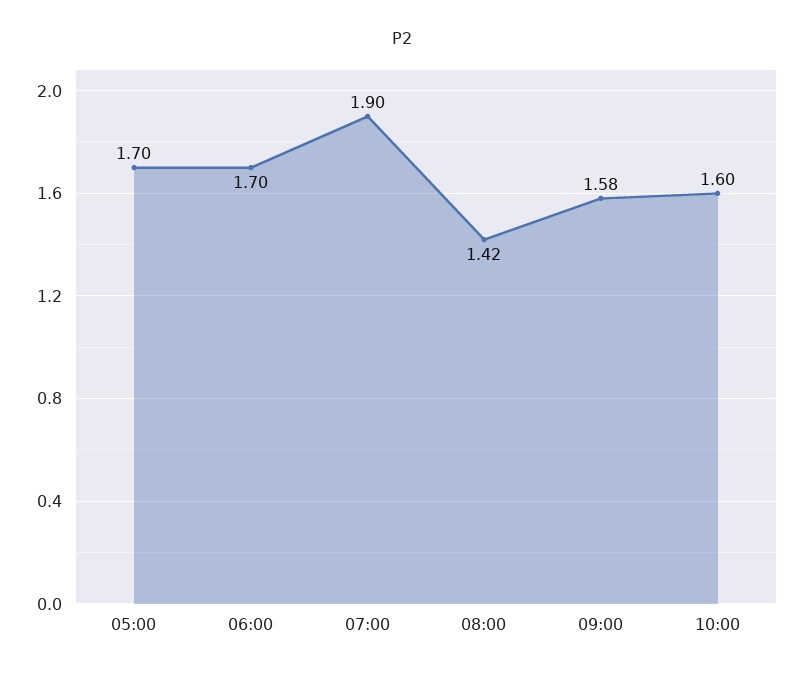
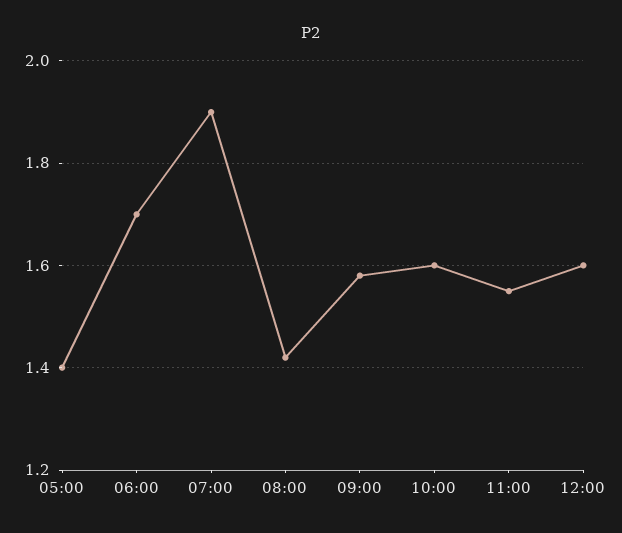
05:00: 1.7 -> 1.4
11:00: none -> 1.55
12:00: none -> 1.6

